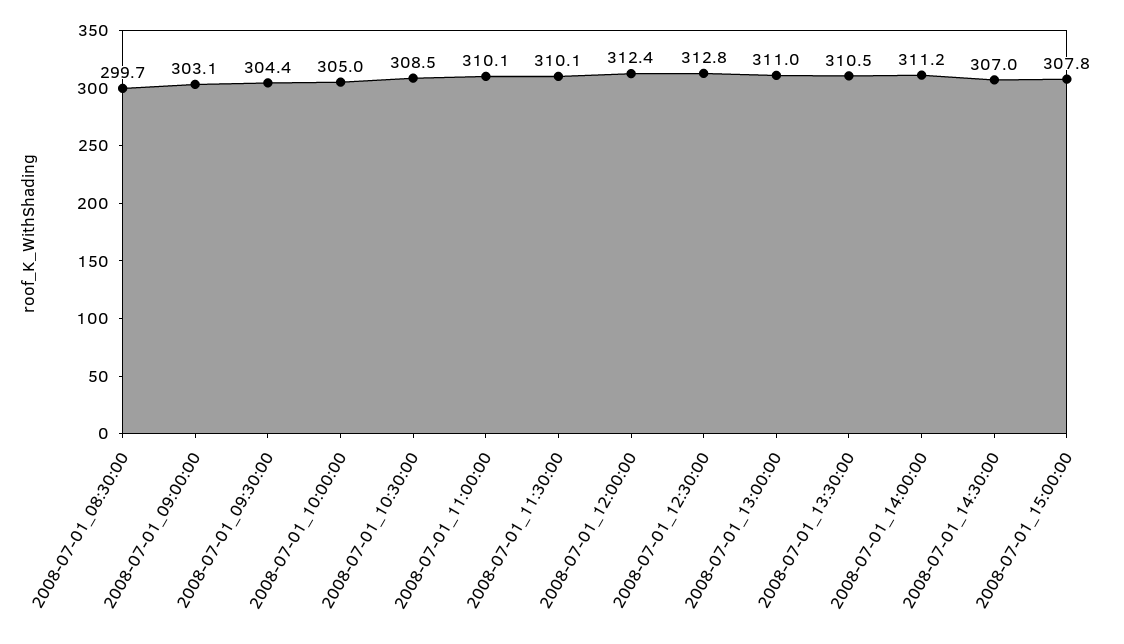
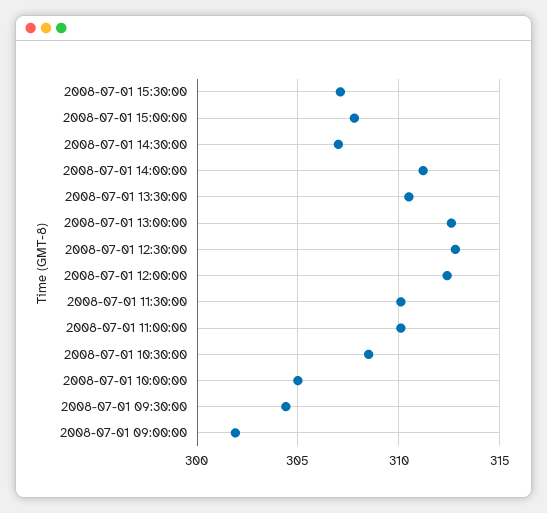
2008-07-01_08:30:00: 299.7 -> none
2008-07-01_09:00:00: 303.1 -> 302
2008-07-01_13:00:00: 311 -> 312.5
2008-07-01 15:30:00: none -> 307

